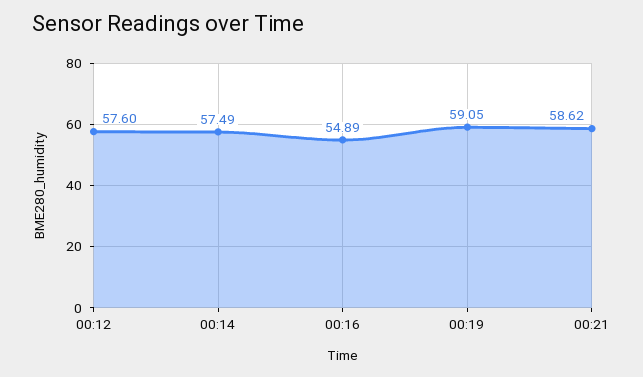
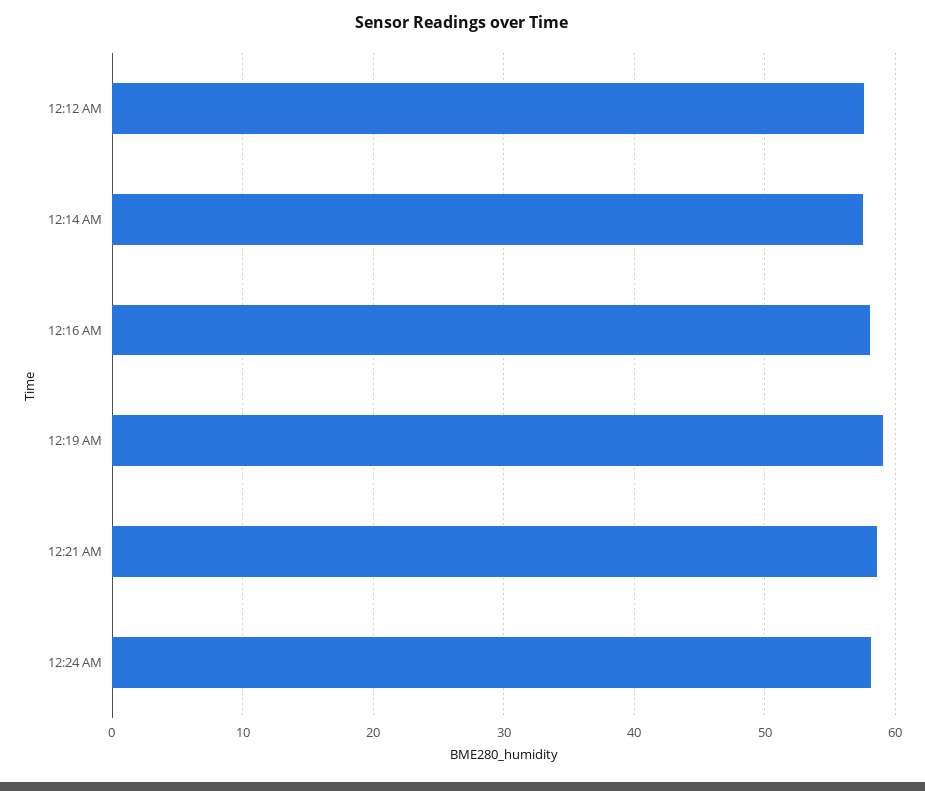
00:16: 54.89 -> 58
12:24 AM: none -> 58

